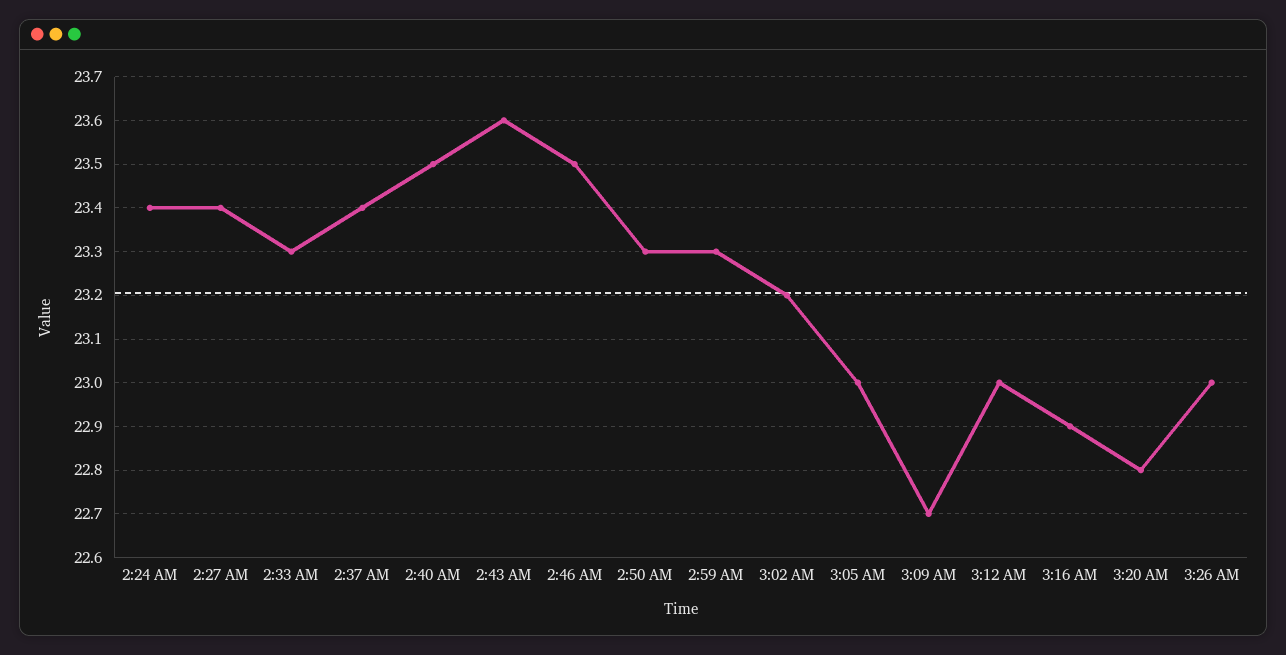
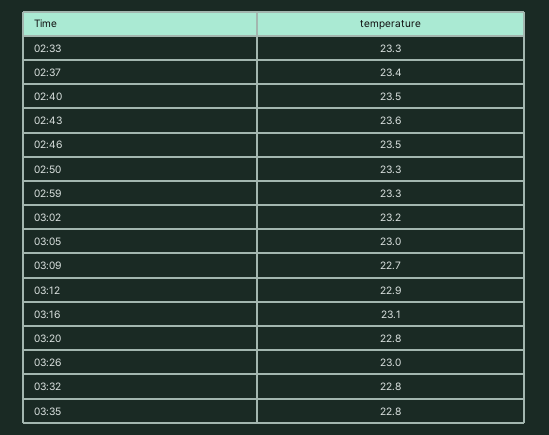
2:24 AM: 23.4 -> none
2:27 AM: 23.4 -> none
3:12 AM: 23 -> 22.9
3:16 AM: 22.9 -> 23.1
03:32: none -> 22.8
03:35: none -> 22.8

